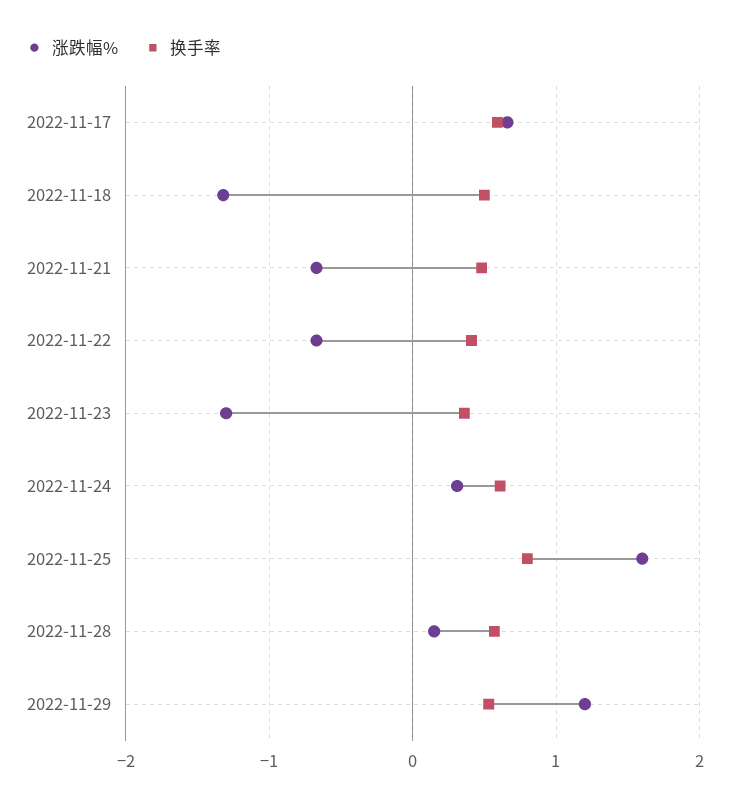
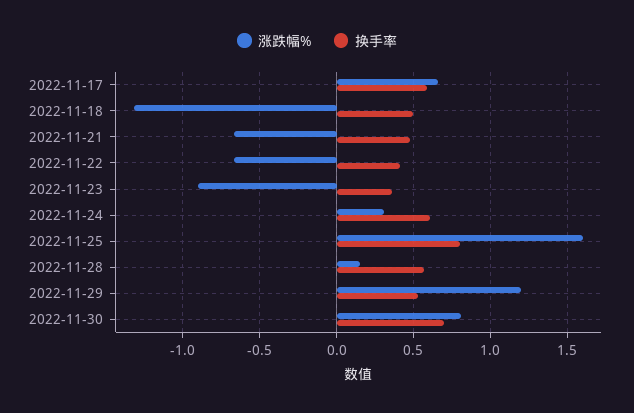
涨跌幅%, 2022-11-23: -1.3 -> -0.9
涨跌幅%, 2022-11-30: none -> 0.8
换手率, 2022-11-30: none -> 0.7

